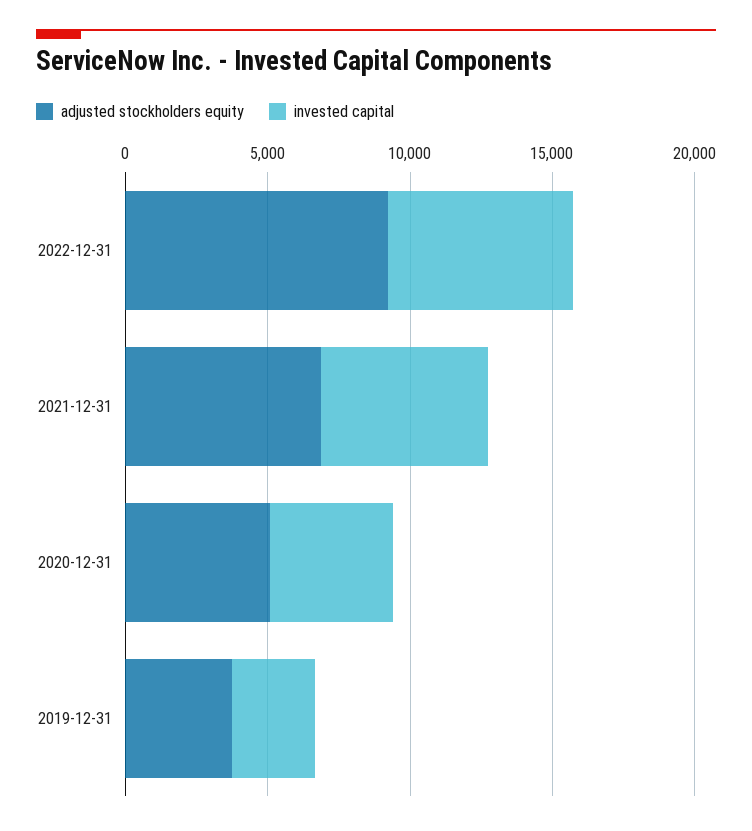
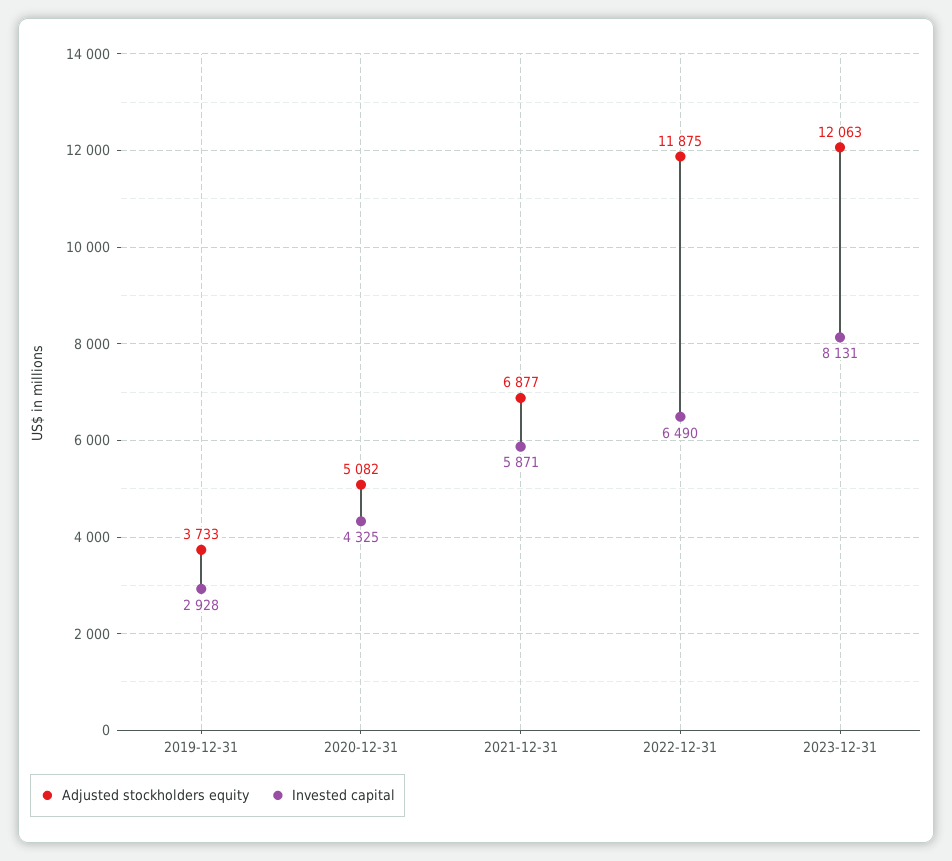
adjusted stockholders equity, 2022-12-31: 9000 -> 11875
adjusted stockholders equity, 2023-12-31: none -> 12063
invested capital, 2023-12-31: none -> 8131

